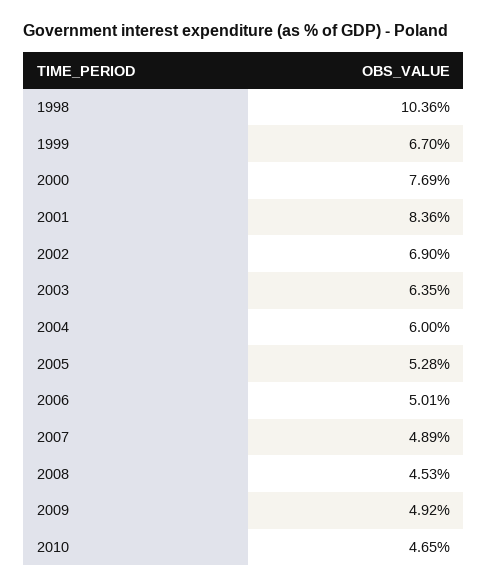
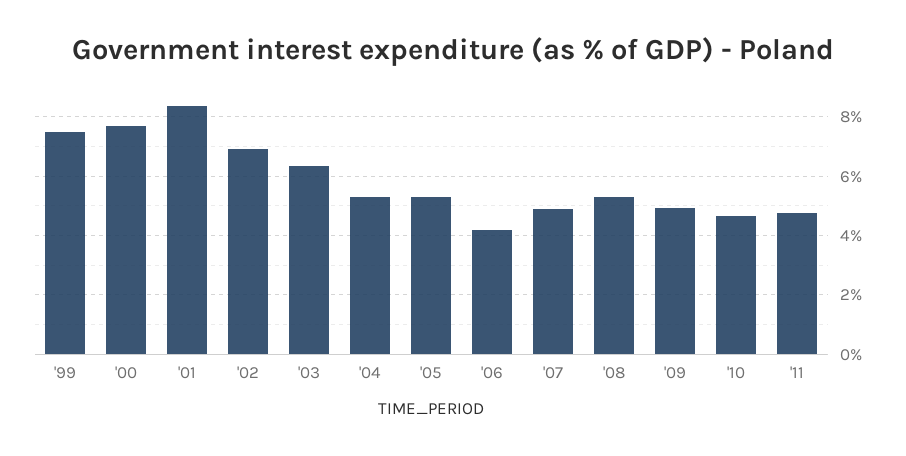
1998: 10.36 -> none
1999: 6.7 -> 7.5
2004: 6 -> 5.25
2006: 5.01 -> 4.25
2008: 4.53 -> 5.25
'11: none -> 4.75

